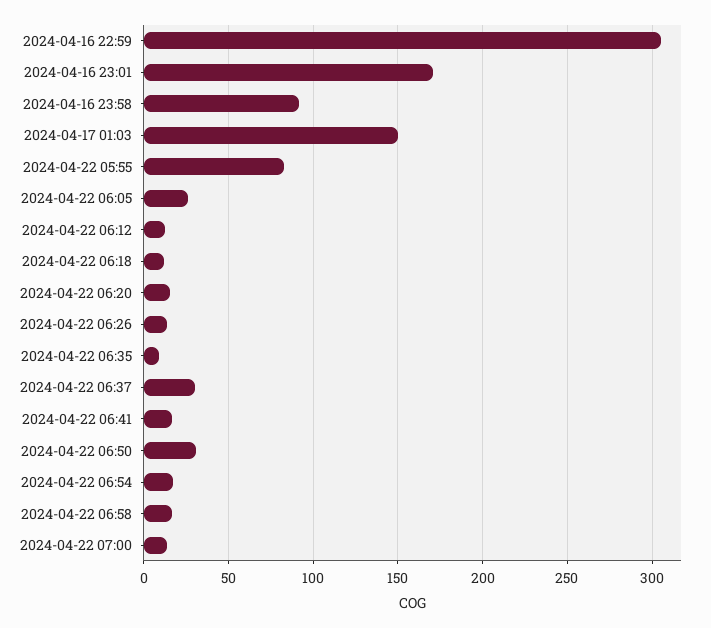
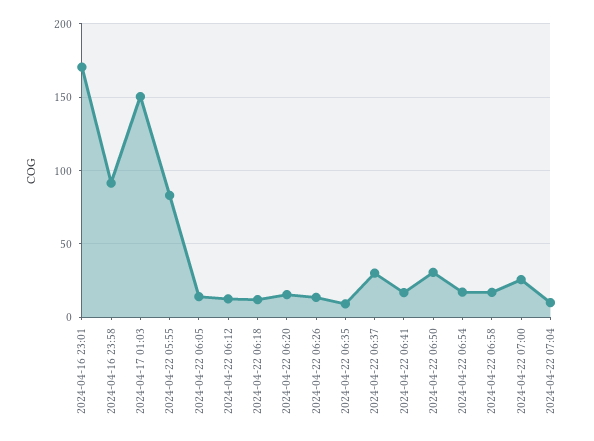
2024-04-16 22:59: 305 -> none
2024-04-22 06:05: 25 -> 15
2024-04-22 07:00: 15 -> 25
2024-04-22 07:04: none -> 10

